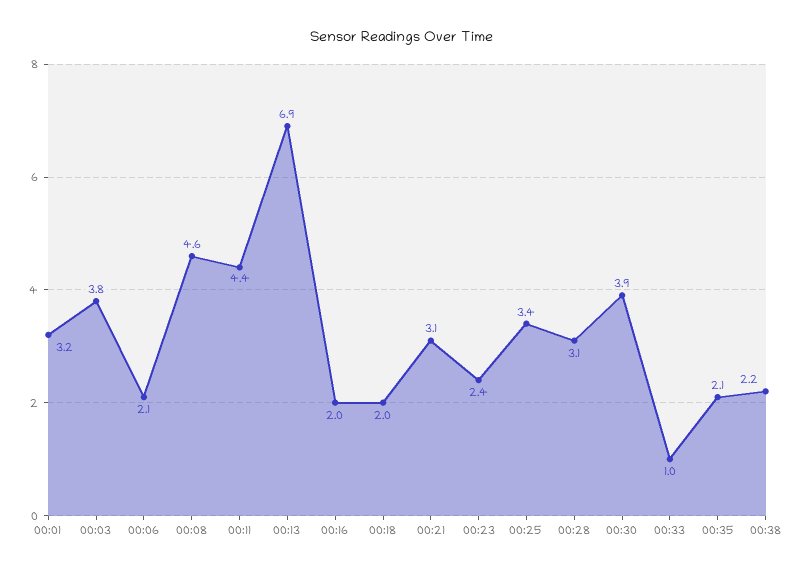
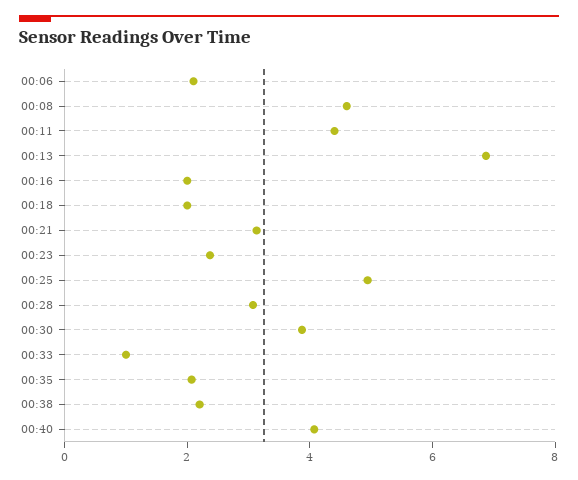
00:01: 3.2 -> none
00:03: 3.8 -> none
00:25: 3.4 -> 5
00:40: none -> 4

